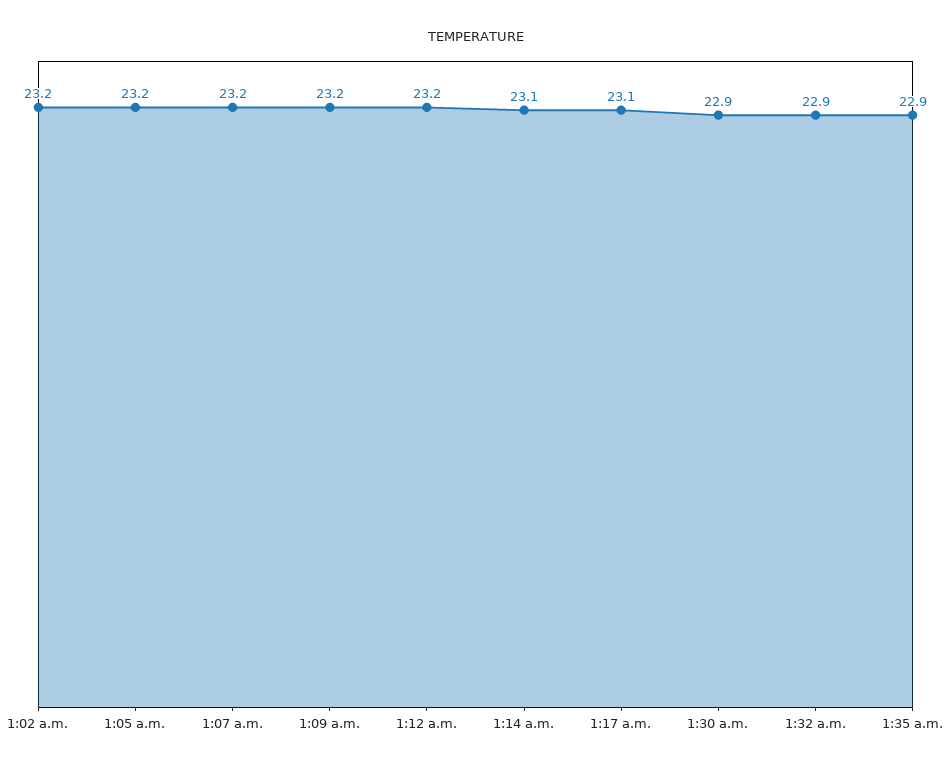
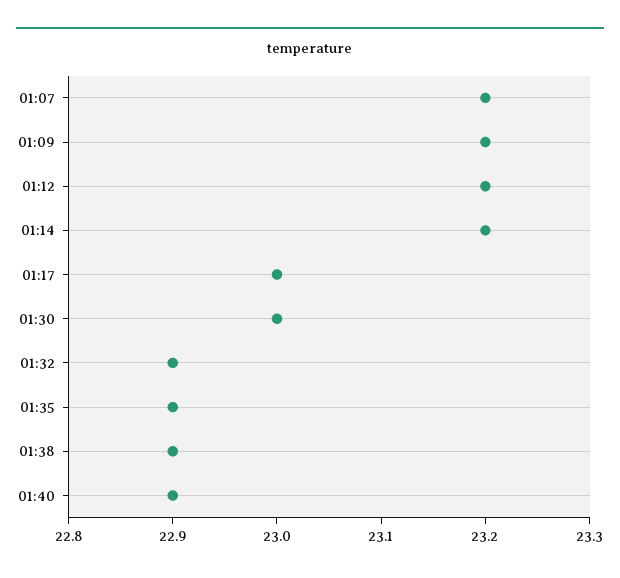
1:02 a.m.: 23.2 -> none
1:05 a.m.: 23.2 -> none
1:14 a.m.: 23.1 -> 23.2
1:17 a.m.: 23.1 -> 23
1:30 a.m.: 22.9 -> 23
01:38: none -> 22.9
01:40: none -> 22.9

